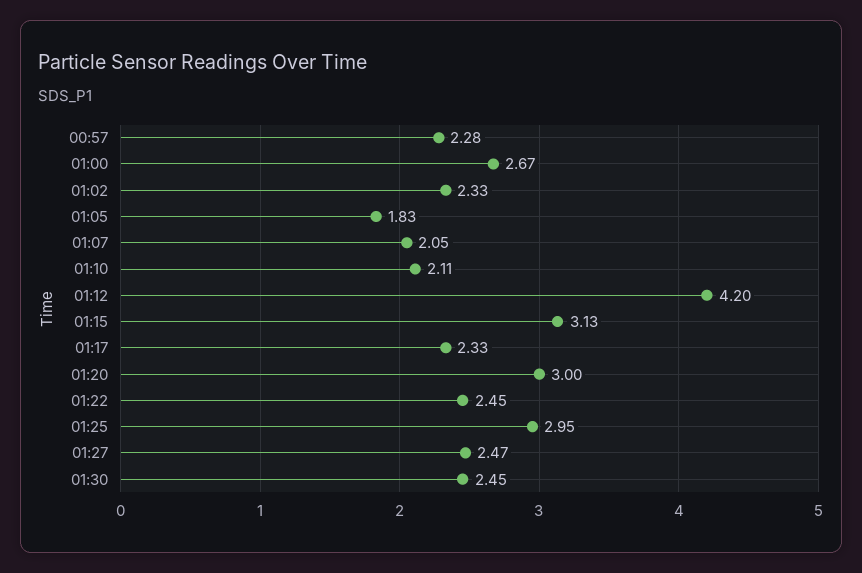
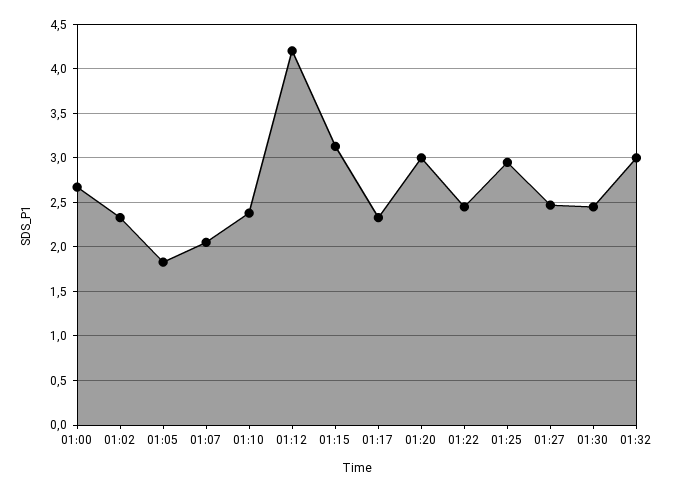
00:57: 2.28 -> none
01:10: 2.11 -> 2.4
01:32: none -> 3

